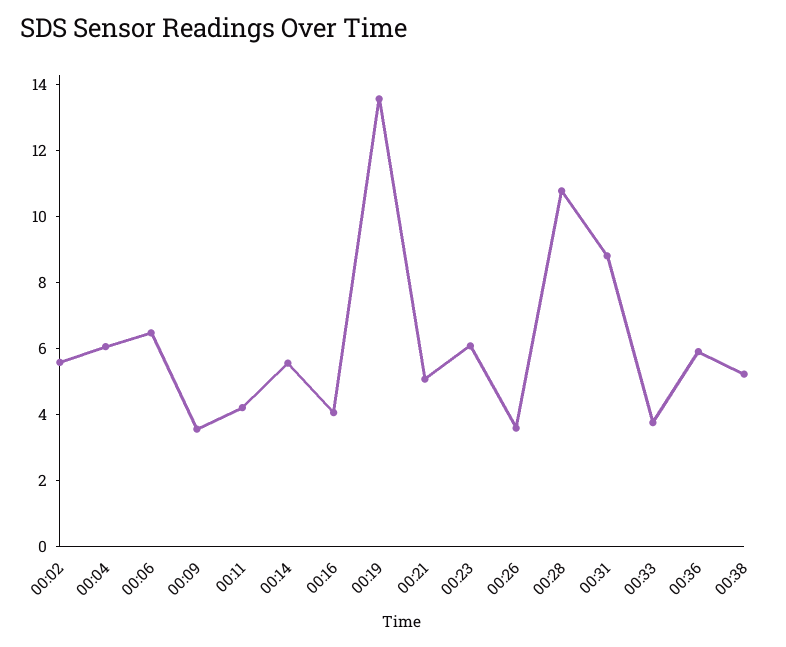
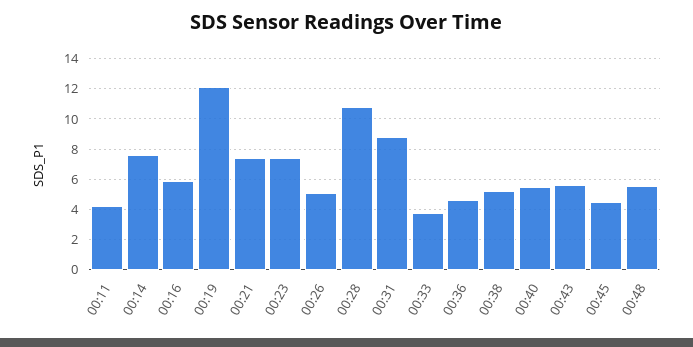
00:02: 5.5 -> none
00:04: 6 -> none
00:06: 6.5 -> none
00:09: 3.5 -> none
00:14: 5.5 -> 7.5
00:16: 4 -> 6
00:19: 13.5 -> 12
00:21: 5 -> 7.5
00:23: 6 -> 7.5
00:26: 3.5 -> 5
00:36: 6 -> 4.5
00:40: none -> 5.5
00:43: none -> 5.5
00:45: none -> 4.5
00:48: none -> 5.5

